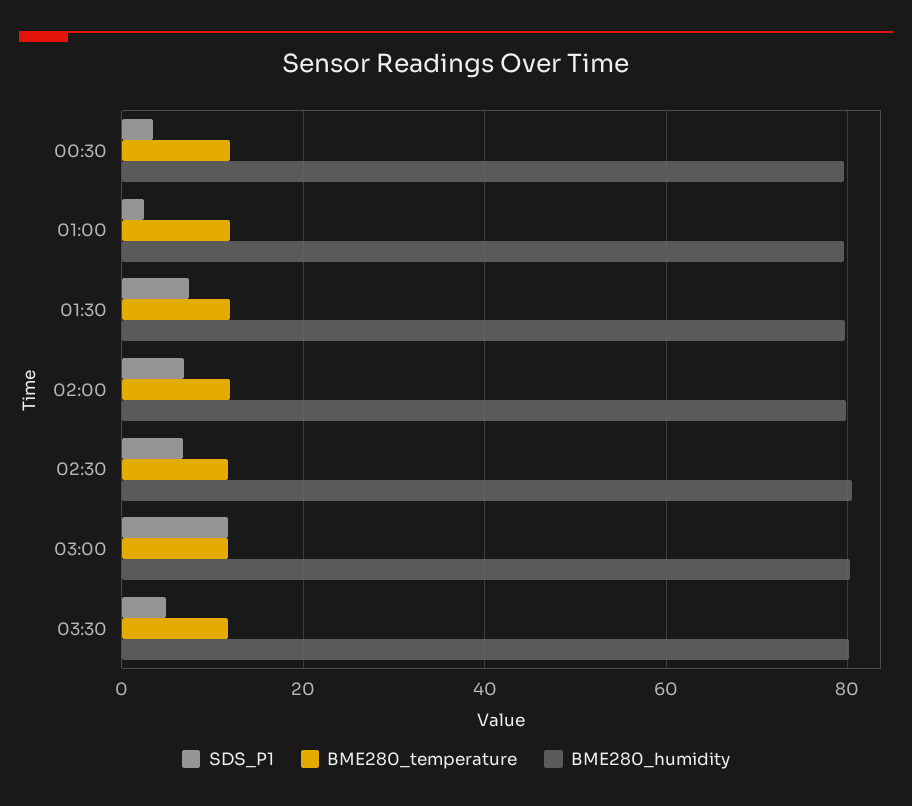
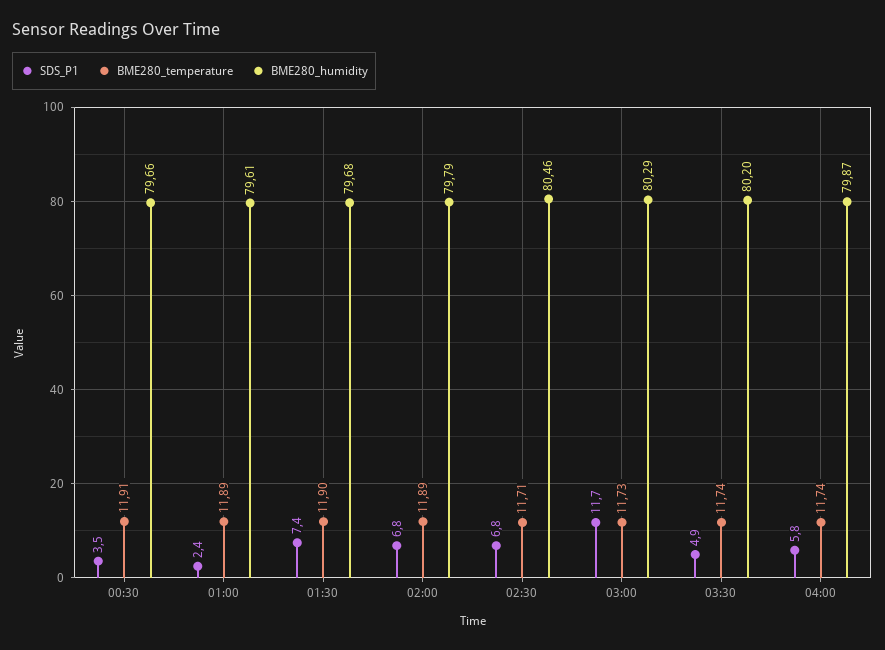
SDS_P1, 04:00: none -> 5.8
BME280_temperature, 04:00: none -> 11.74
BME280_humidity, 04:00: none -> 79.87

